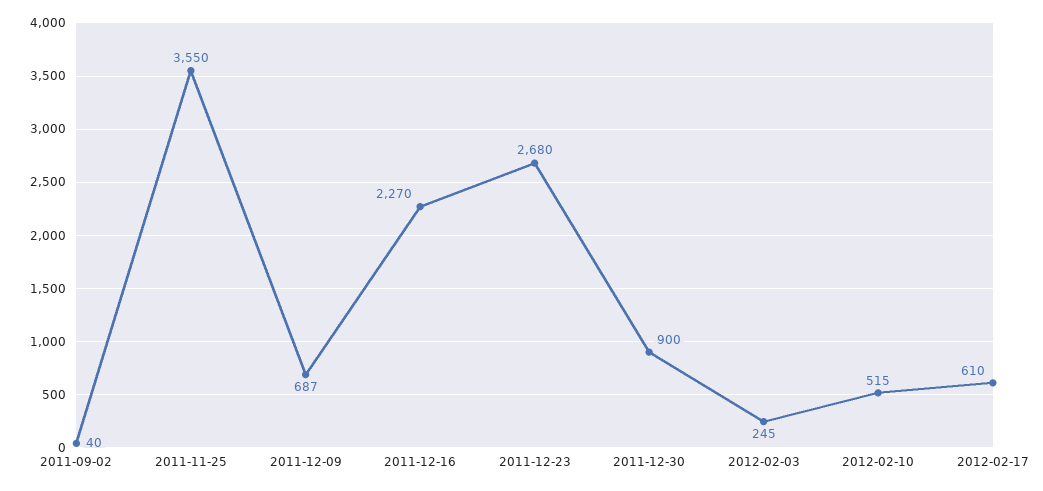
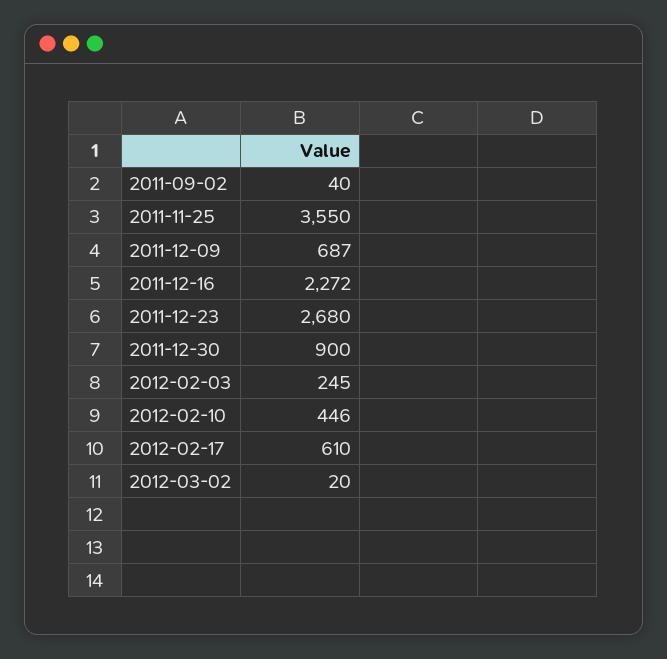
2011-12-16: 2270 -> 2272
2012-02-10: 515 -> 446
2012-03-02: none -> 20

